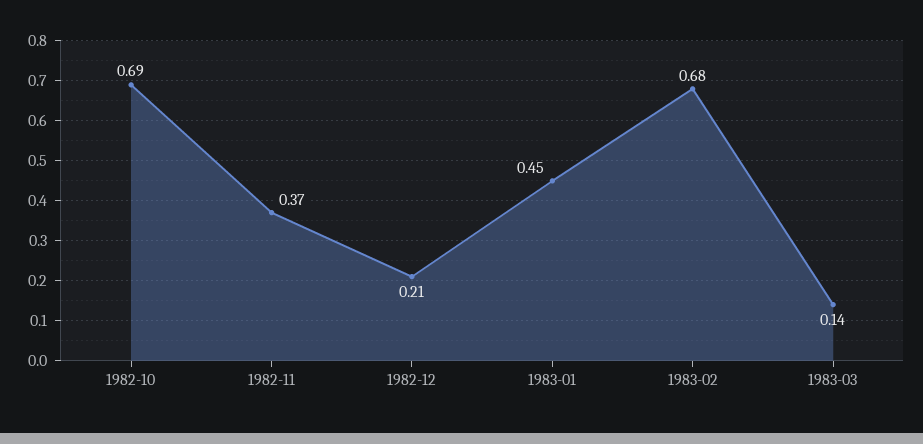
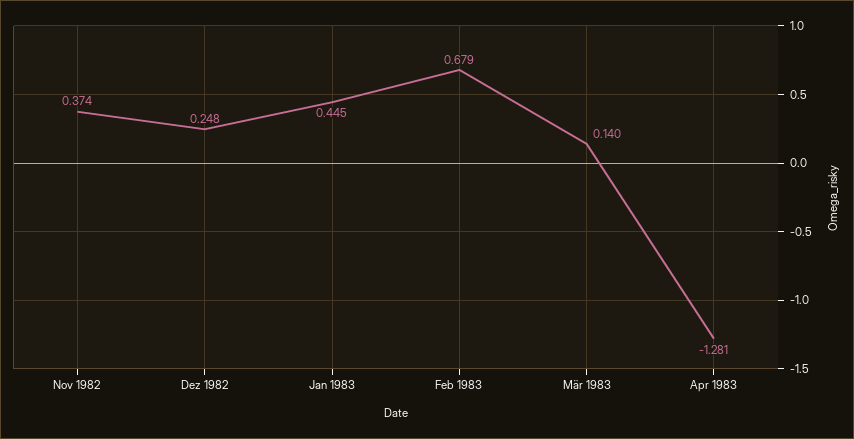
1982-10: 0.69 -> none
1982-12: 0.21 -> 0.248
Apr 1983: none -> -1.281

